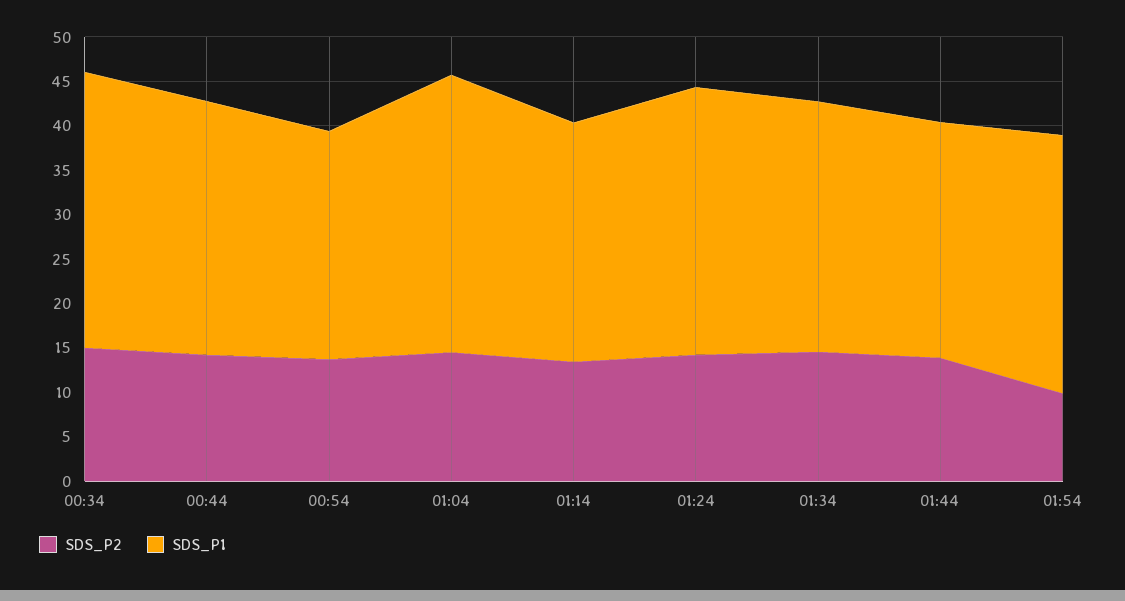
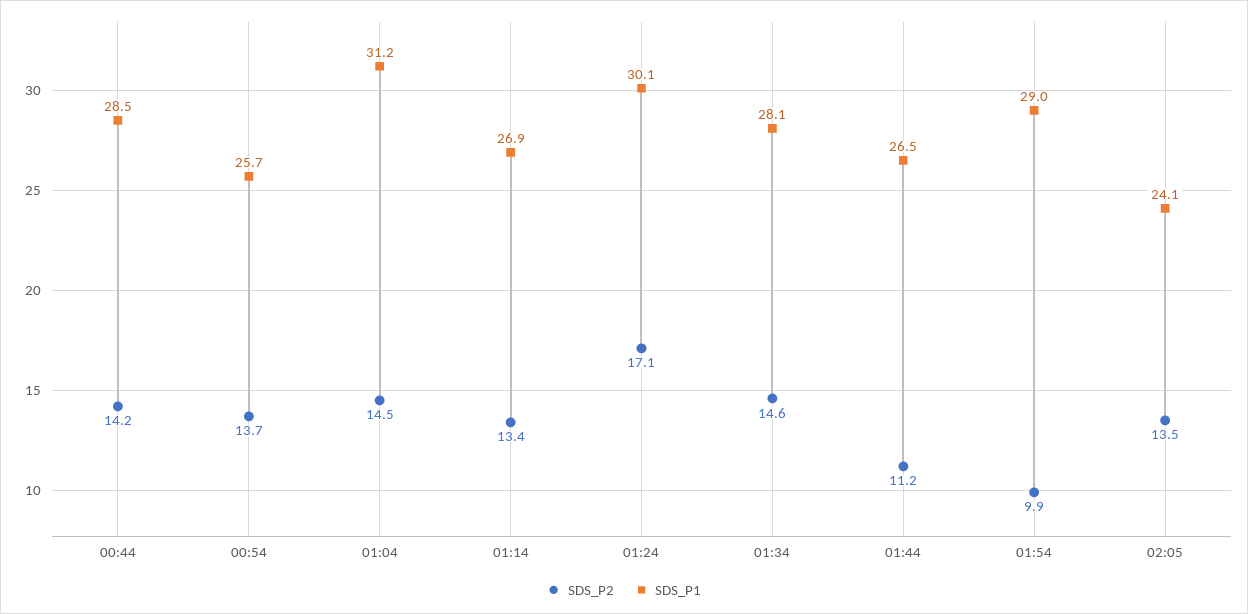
SDS_P2, 00:34: 15 -> none
SDS_P1, 00:34: 31 -> none
SDS_P2, 01:24: 14 -> 17.1
SDS_P2, 01:44: 14 -> 11.2
SDS_P2, 02:05: none -> 13.5
SDS_P1, 02:05: none -> 24.1

